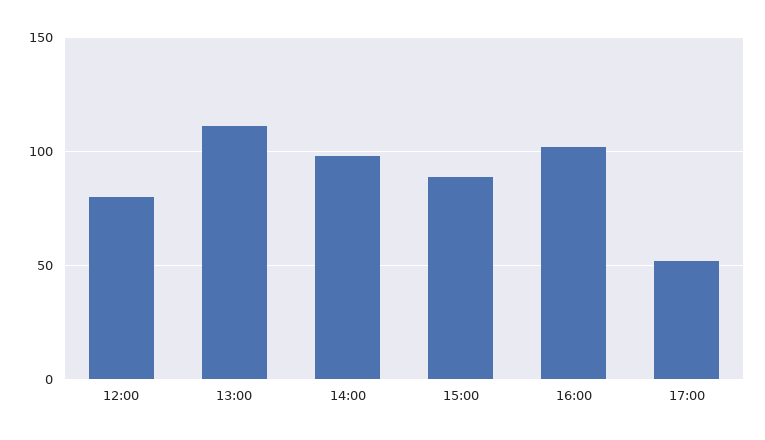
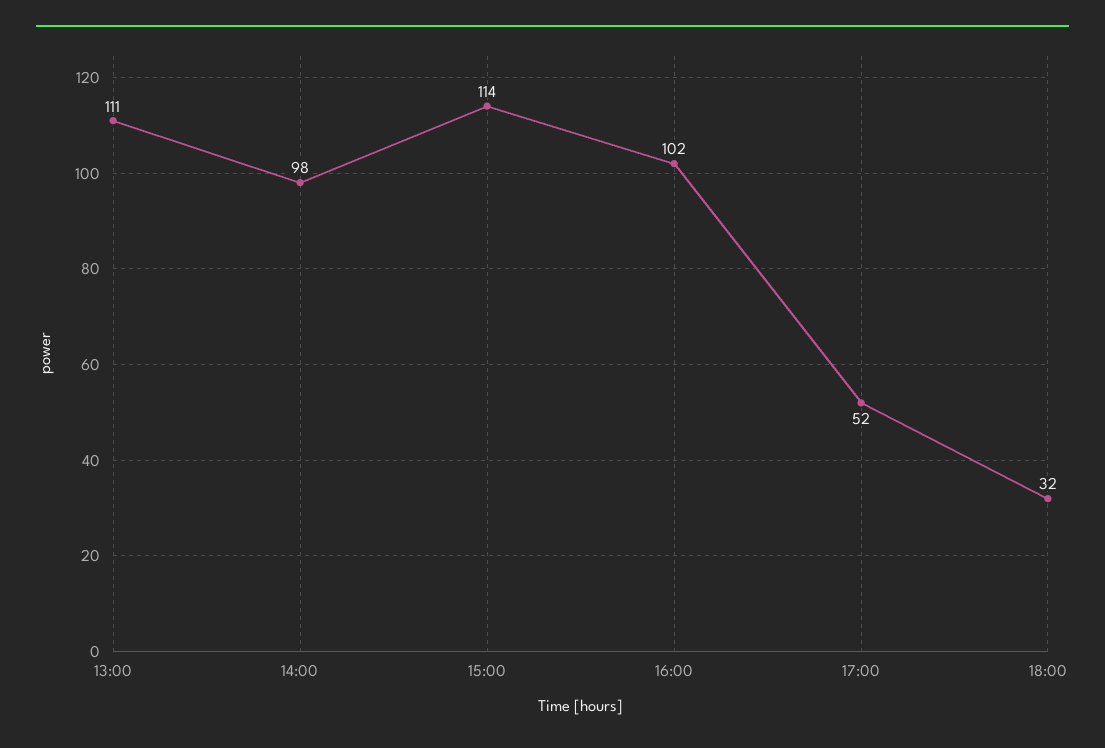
12:00: 80 -> none
15:00: 90 -> 114
18:00: none -> 32

